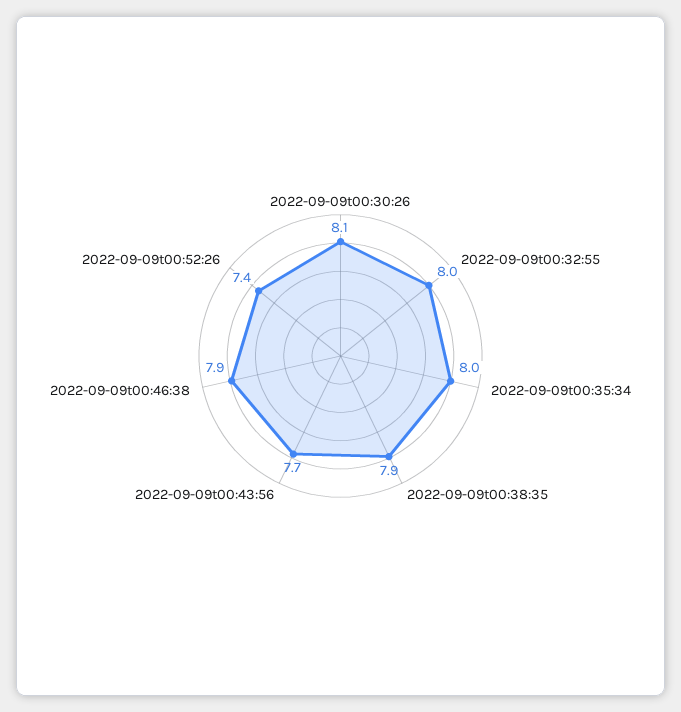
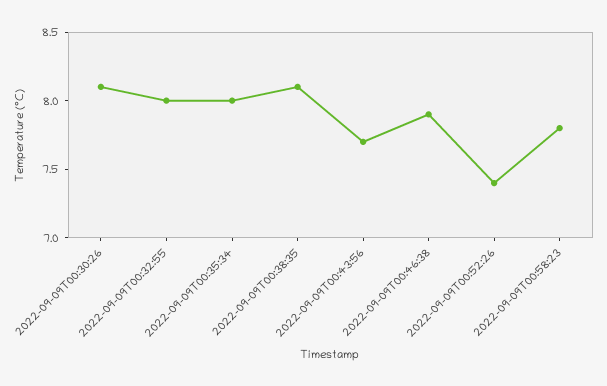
2022-09-09t00:38:35: 7.9 -> 8.1
2022-09-09T00:58:23: none -> 7.8

